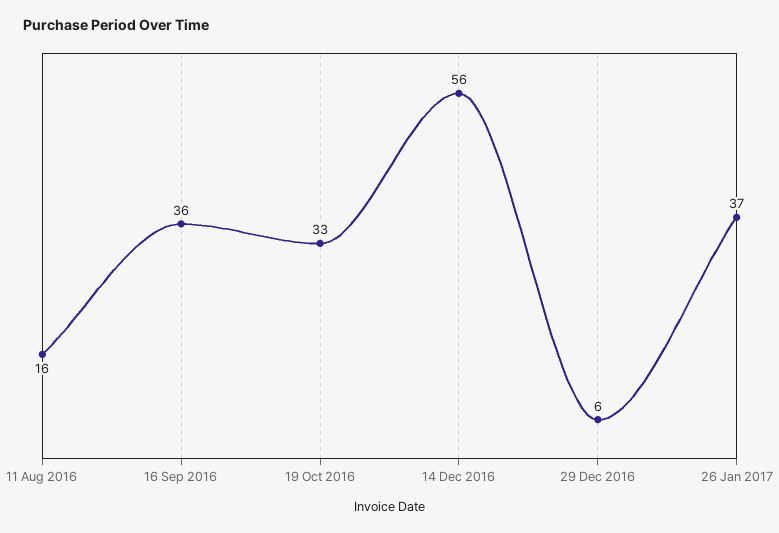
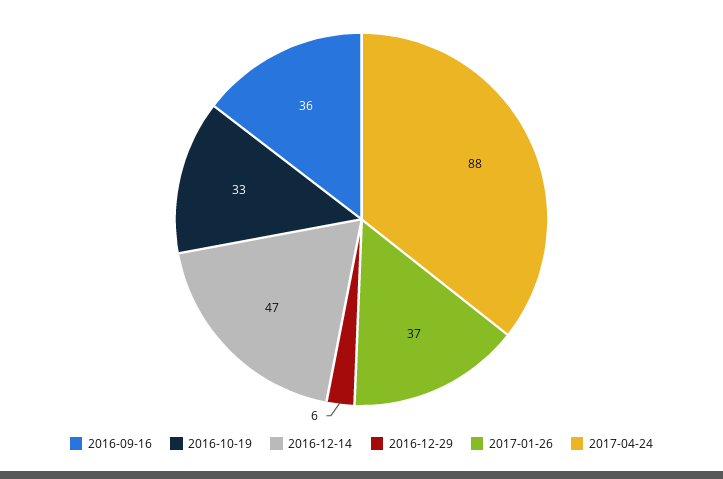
11 Aug 2016: 16 -> none
14 Dec 2016: 56 -> 47
2017-04-24: none -> 88

